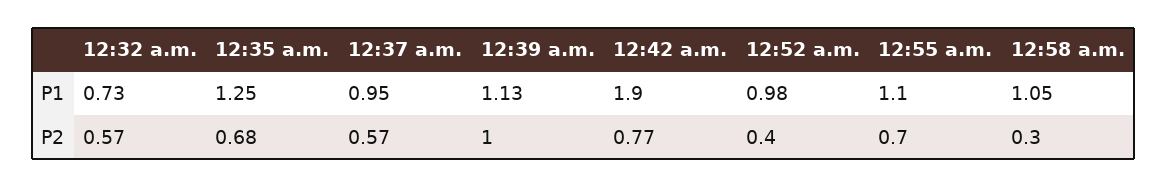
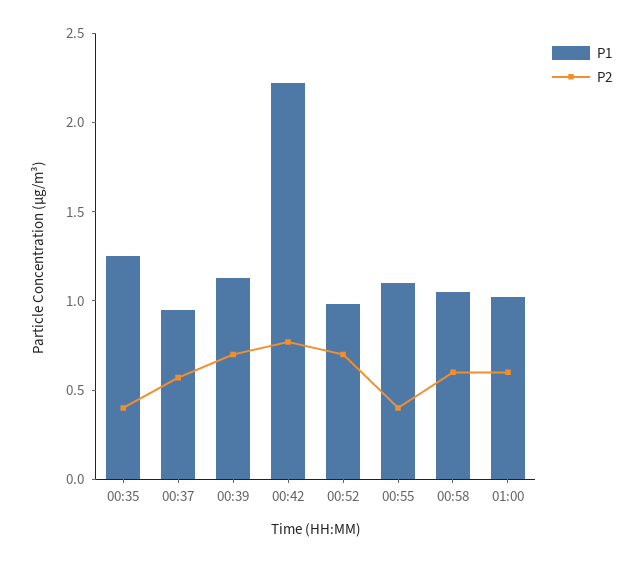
P1, 12:32 a.m.: 0.73 -> none
P1, 12:42 a.m.: 1.9 -> 2.2
P2, 12:32 a.m.: 0.57 -> none
P2, 12:35 a.m.: 0.68 -> 0.4
P2, 12:39 a.m.: 1 -> 0.7
P2, 12:52 a.m.: 0.4 -> 0.7
P2, 12:55 a.m.: 0.7 -> 0.4
P2, 12:58 a.m.: 0.3 -> 0.6
P1, 01:00: none -> 1
P2, 01:00: none -> 0.6

